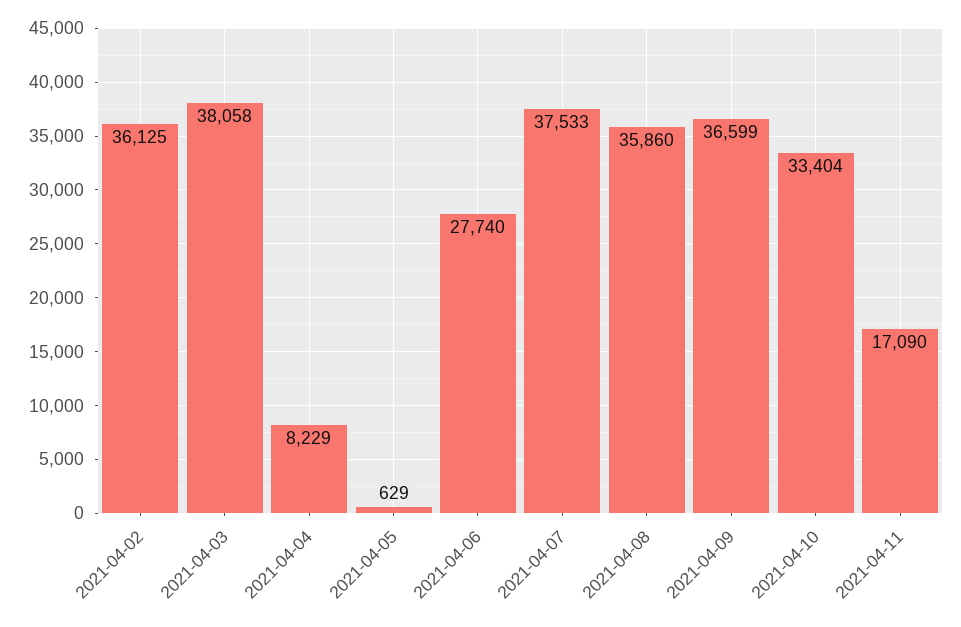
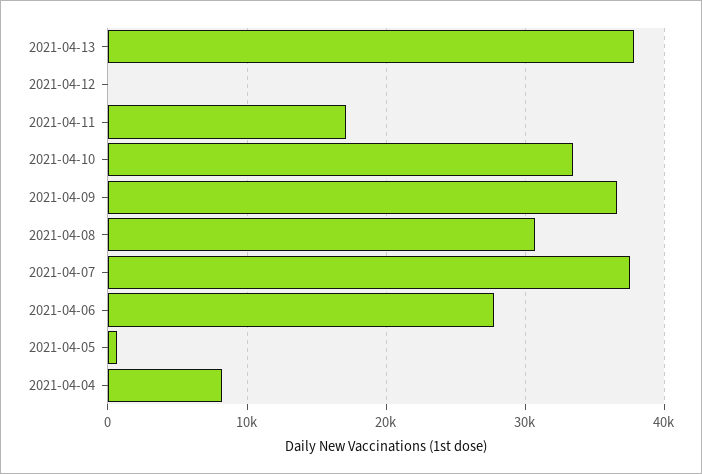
2021-04-02: 36125 -> none
2021-04-03: 38058 -> none
2021-04-08: 35860 -> 31000
2021-04-13: none -> 38000
2021-04-12: none -> 0

